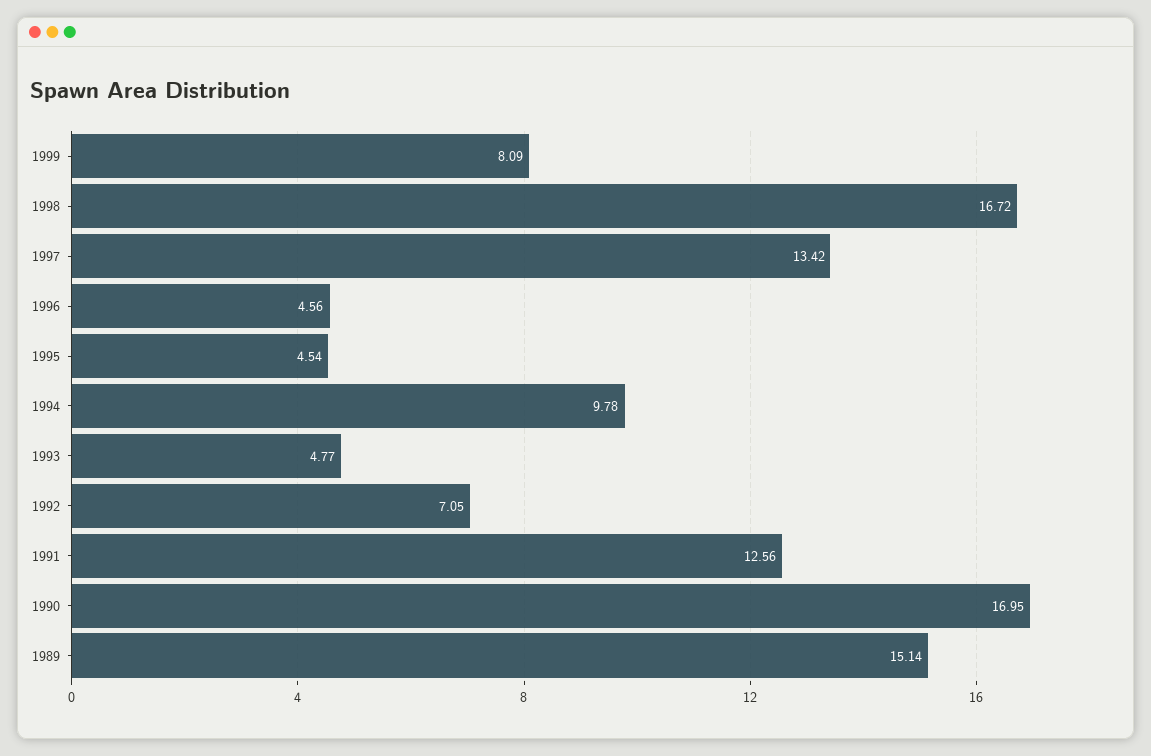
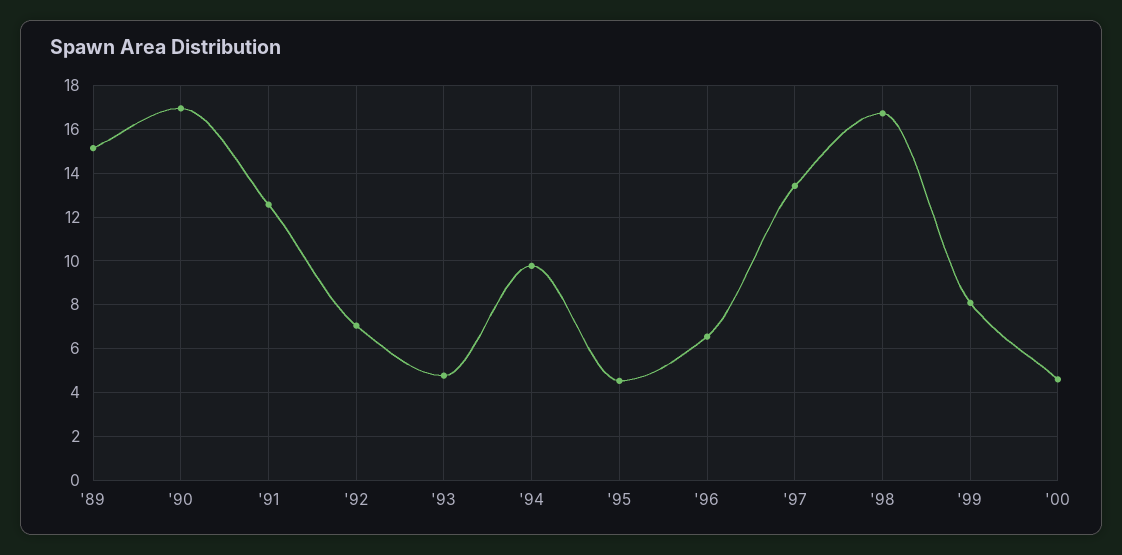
1996: 4.56 -> 6.5
'00: none -> 4.5

